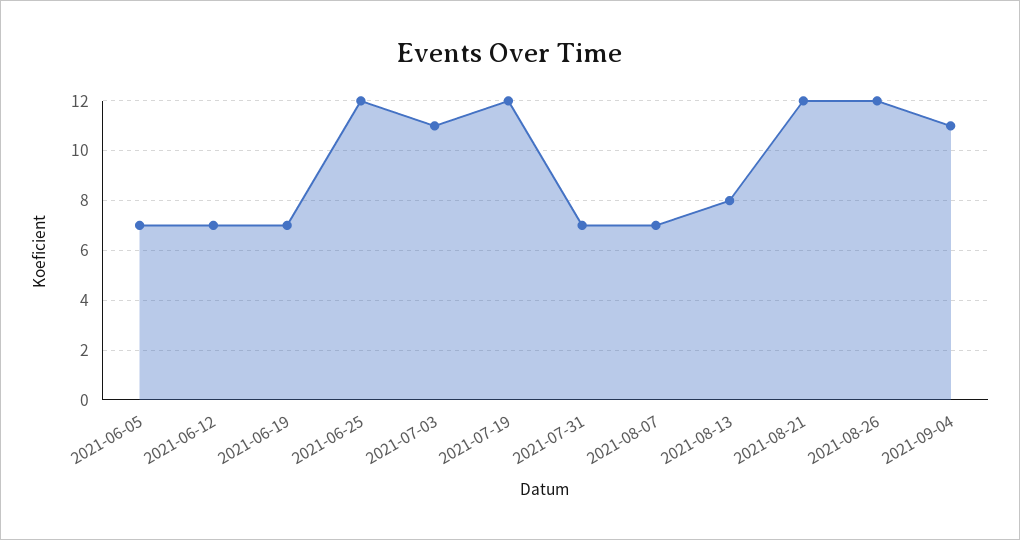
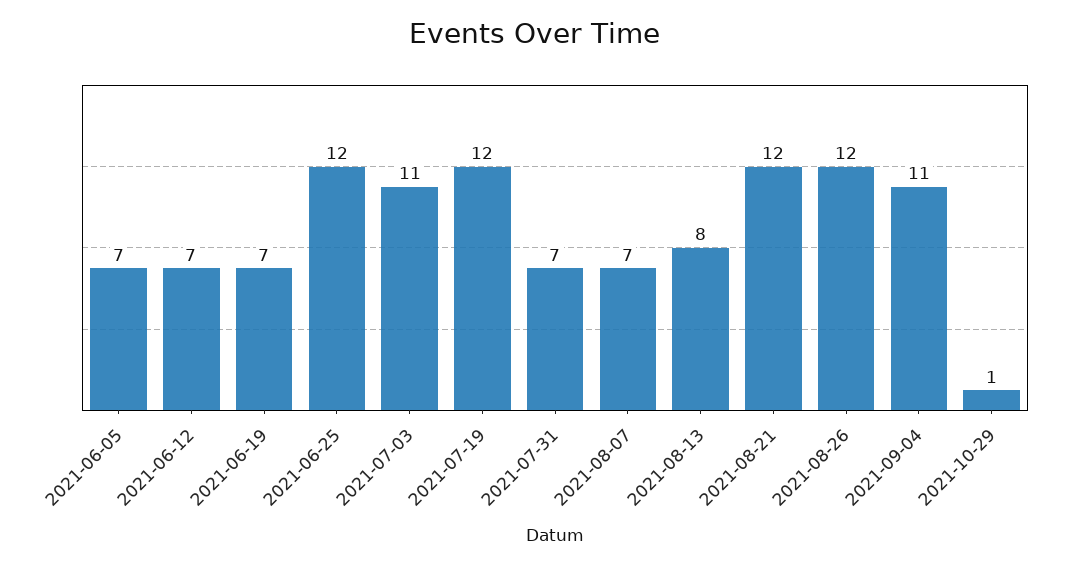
2021-10-29: none -> 1

